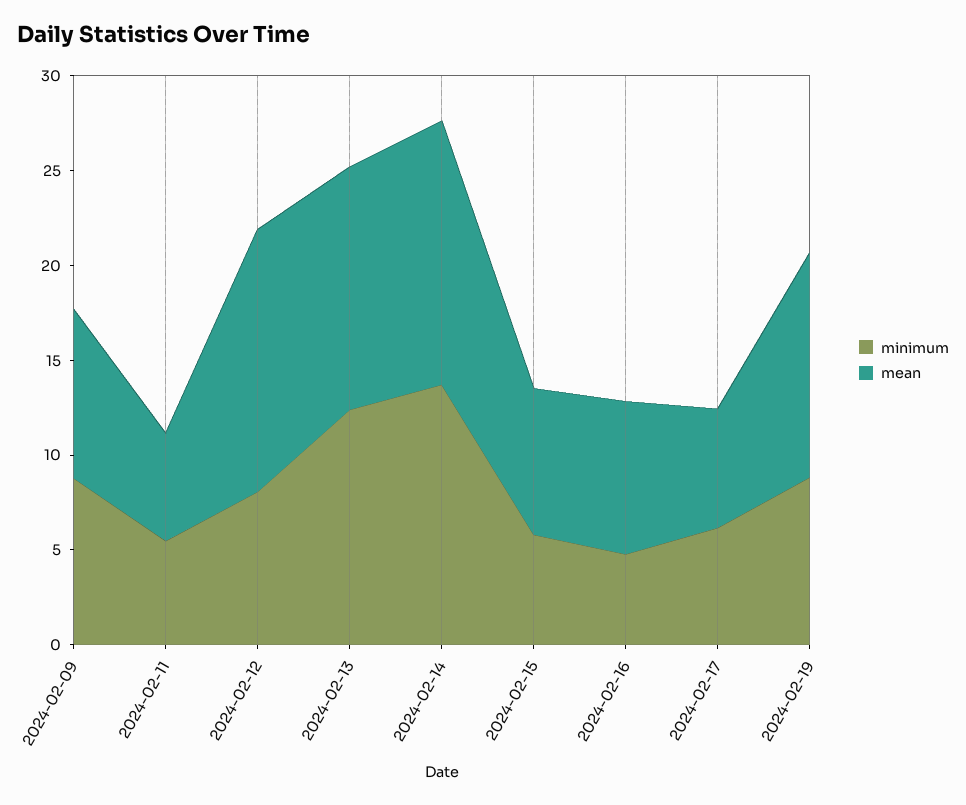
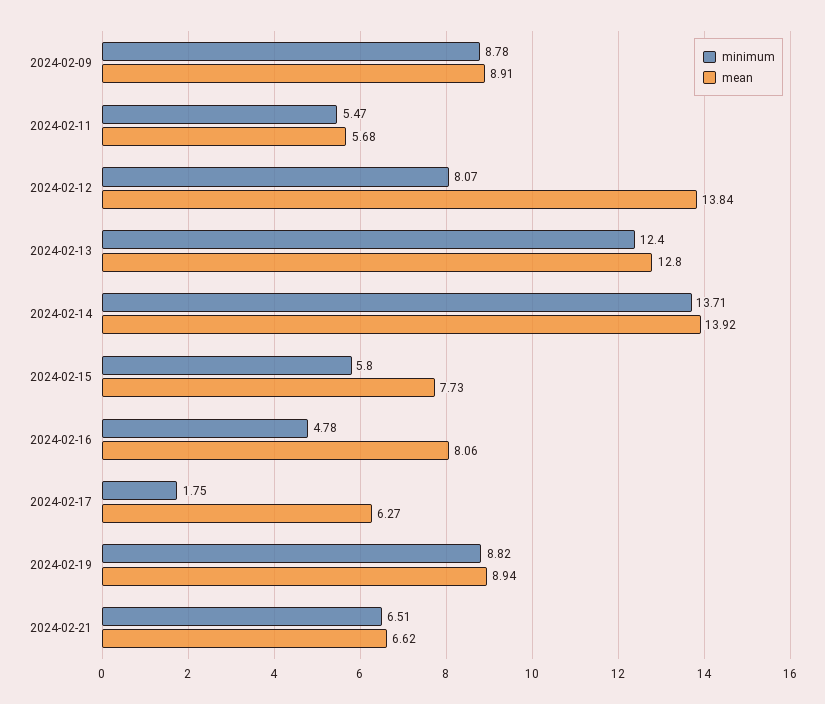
minimum, 2024-02-17: 6 -> 1.75
mean, 2024-02-19: 12 -> 8.94
minimum, 2024-02-21: none -> 6.51
mean, 2024-02-21: none -> 6.62

